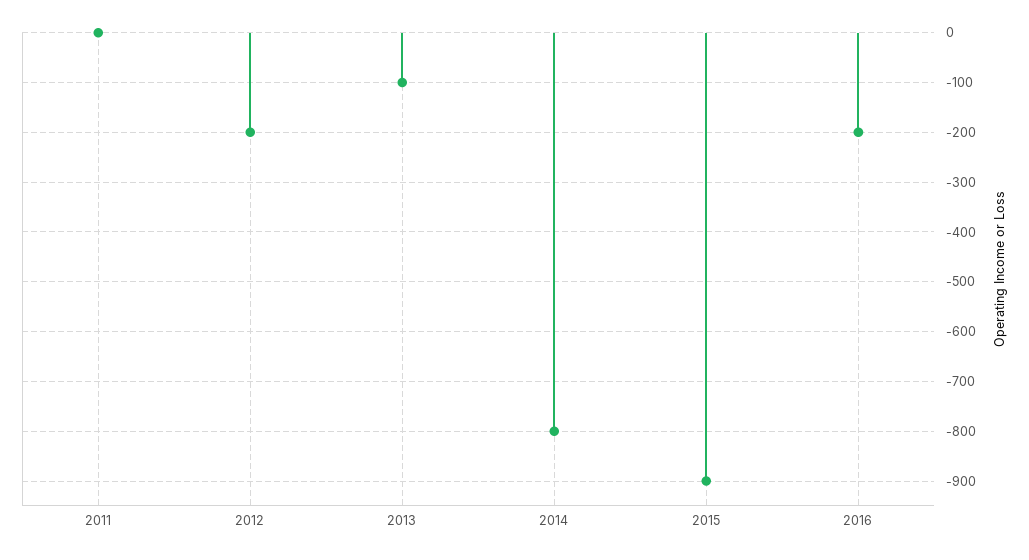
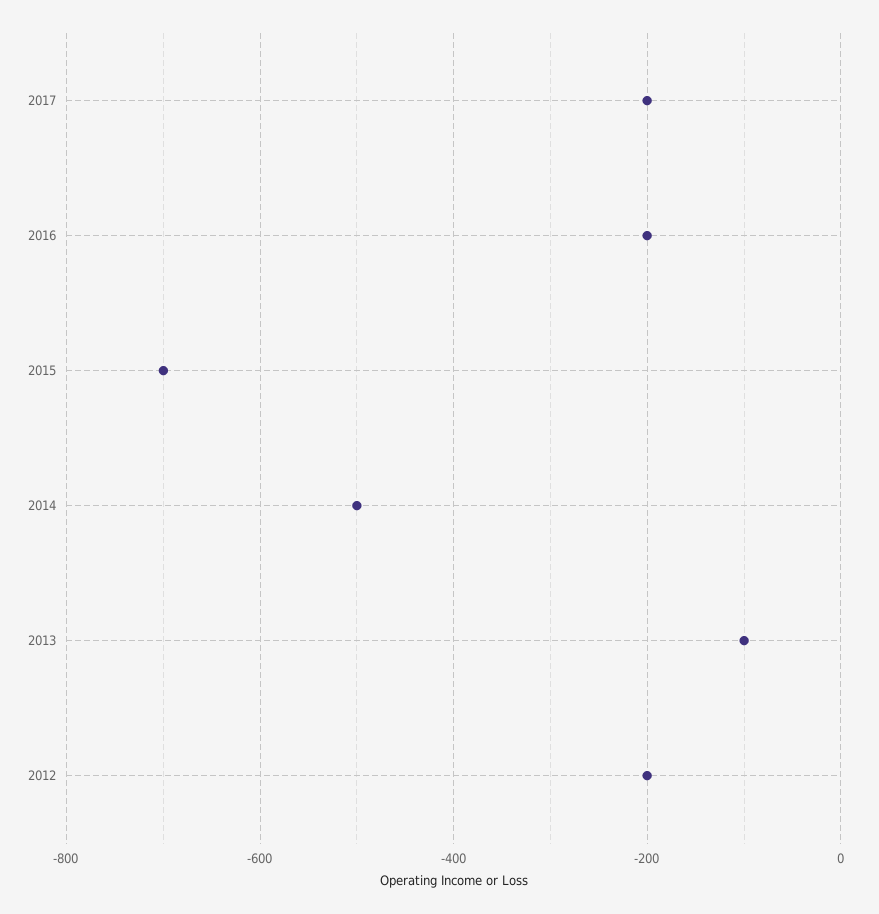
2011: 0 -> none
2014: -800 -> -500
2015: -900 -> -700
2017: none -> -200

